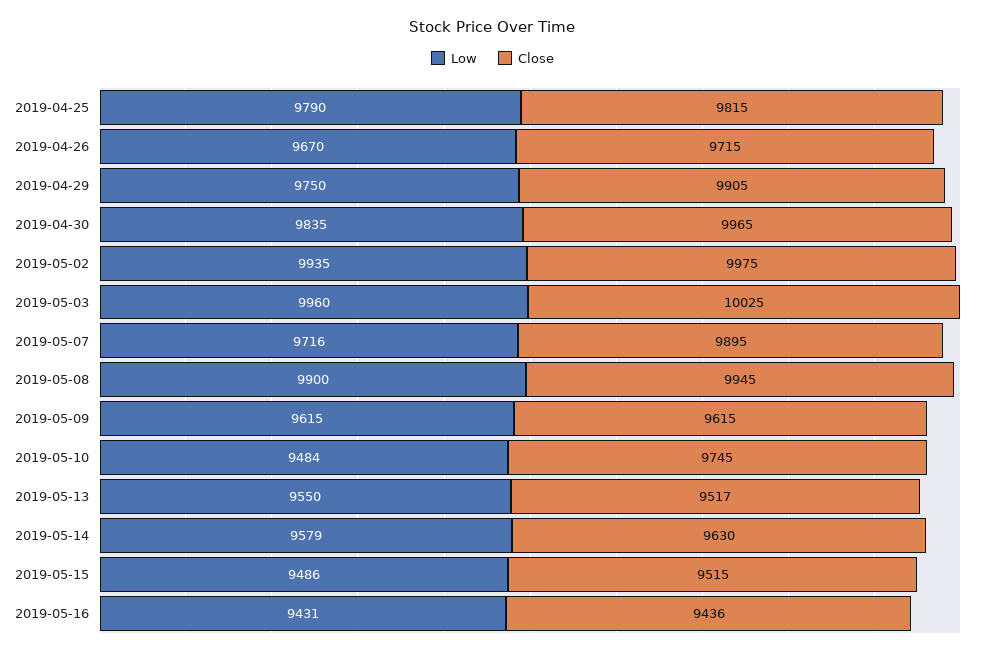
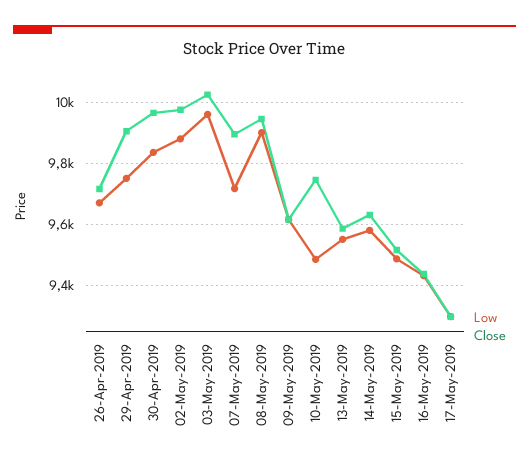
Low, 2019-04-25: 9790 -> none
Close, 2019-04-25: 9815 -> none
Low, 2019-05-02: 9935 -> 9880
Close, 2019-05-13: 9517 -> 9580
Low, 17-May-2019: none -> 9300
Close, 17-May-2019: none -> 9300

